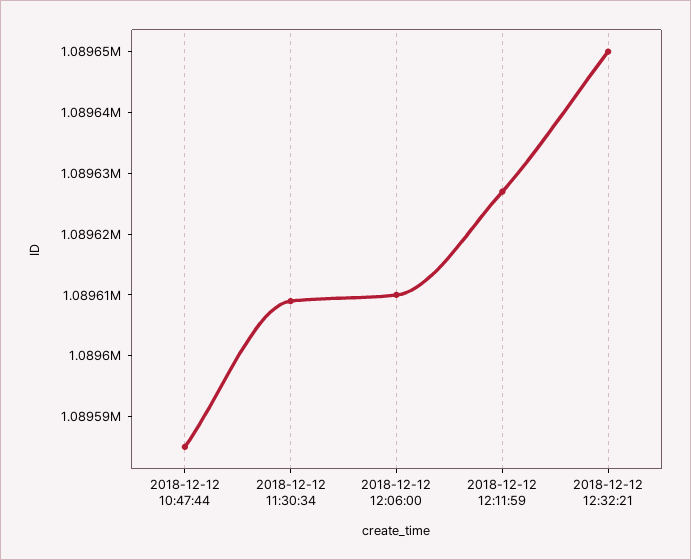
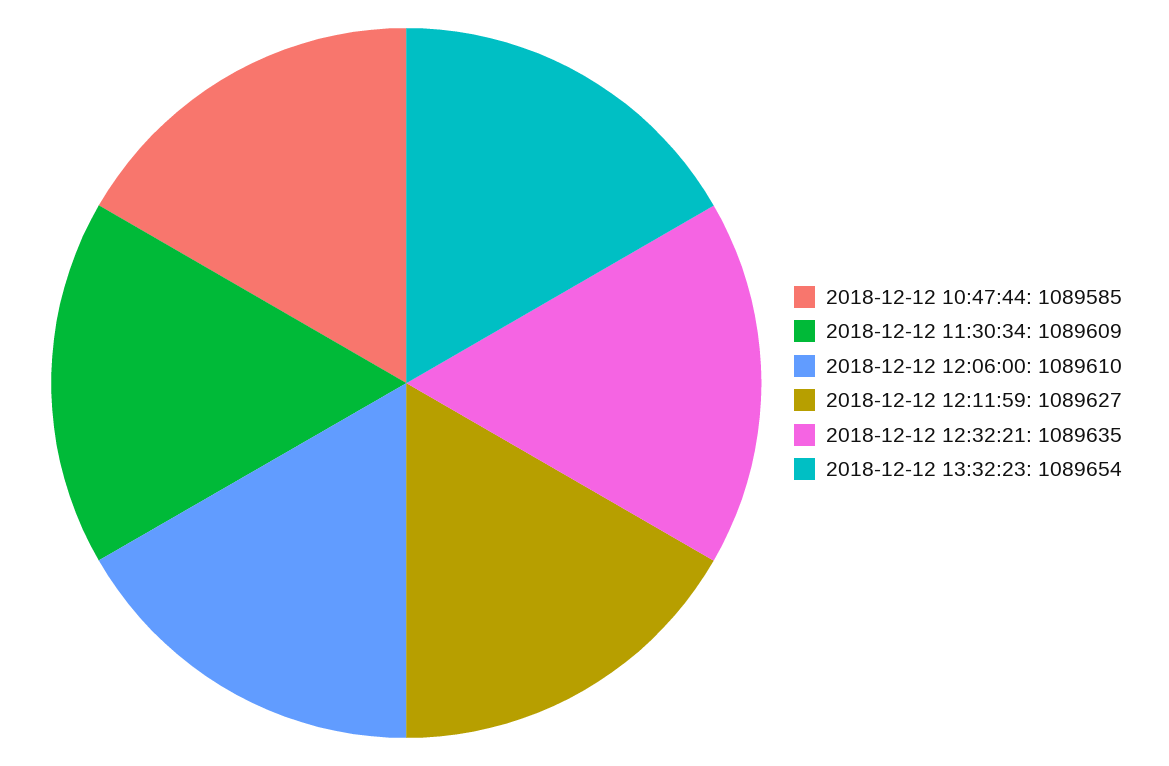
2018-12-12 12:32:21: 1089650 -> 1089635
2018-12-12 13:32:23: none -> 1089654

